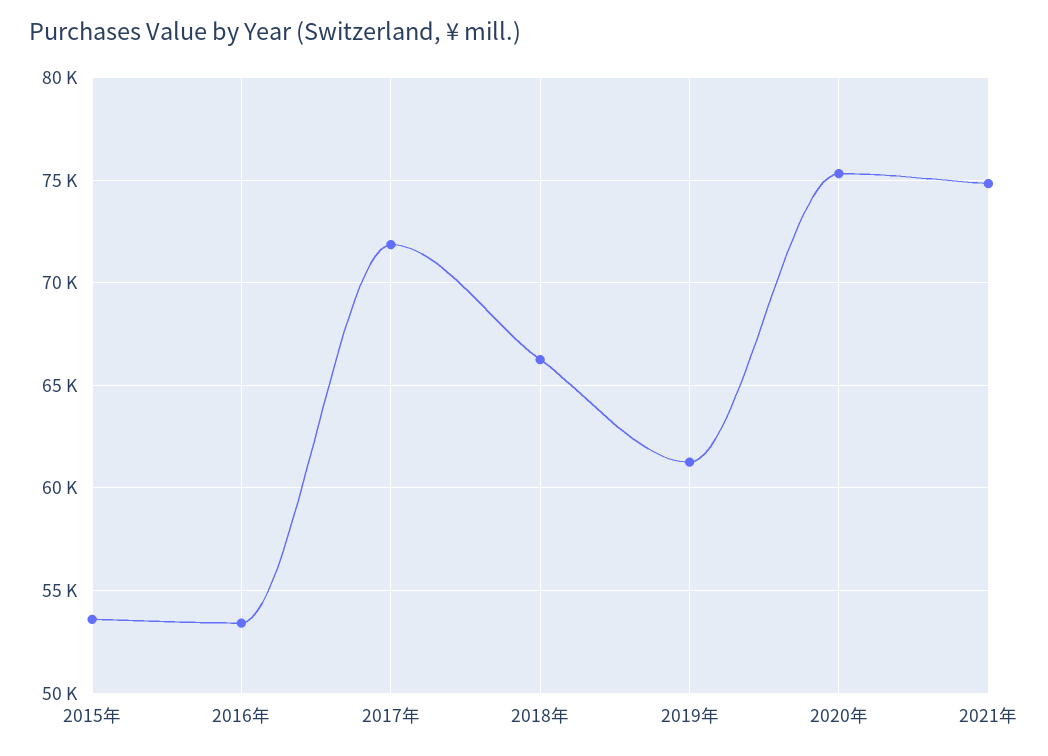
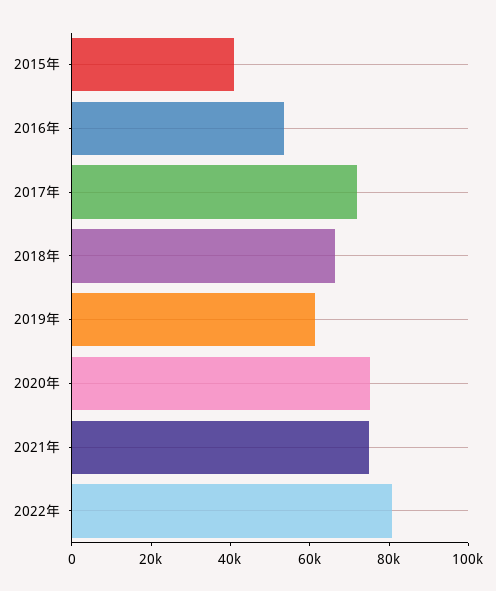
2015年: 53500 -> 40000
2022年: none -> 80000

